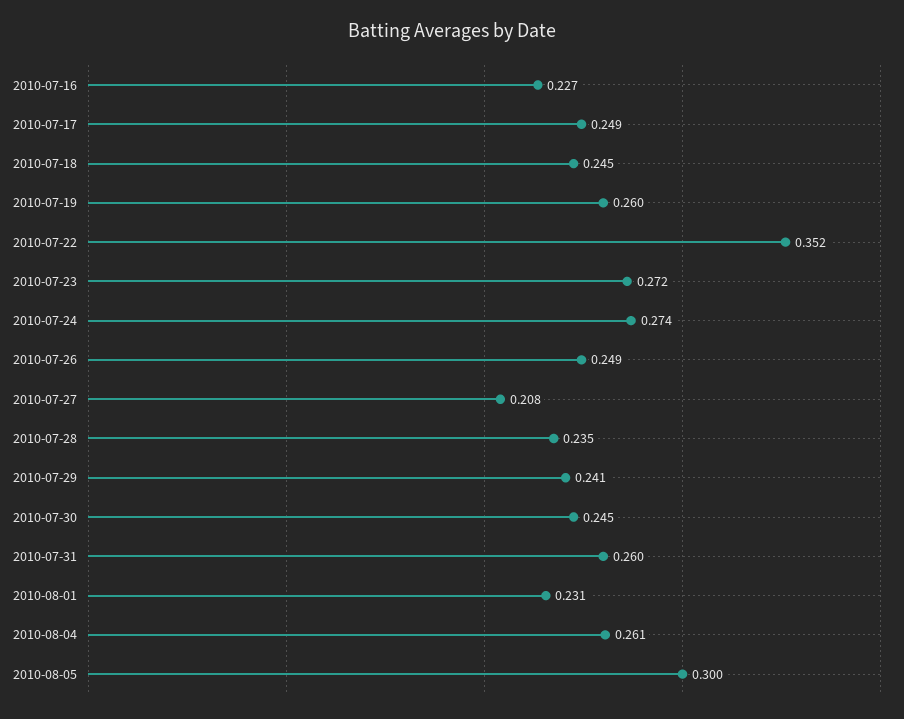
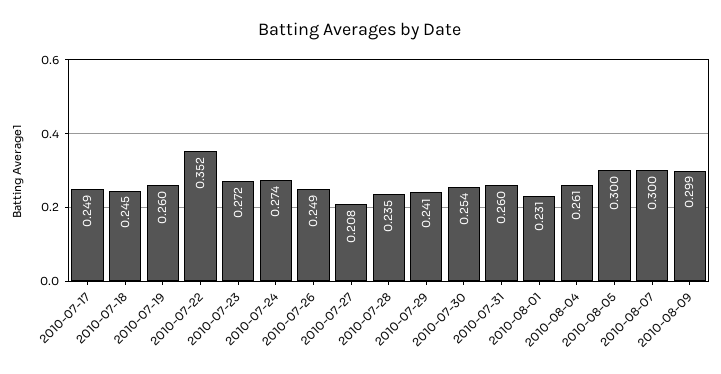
2010-07-16: 0.227 -> none
2010-07-30: 0.245 -> 0.254
2010-08-07: none -> 0.3
2010-08-09: none -> 0.299

